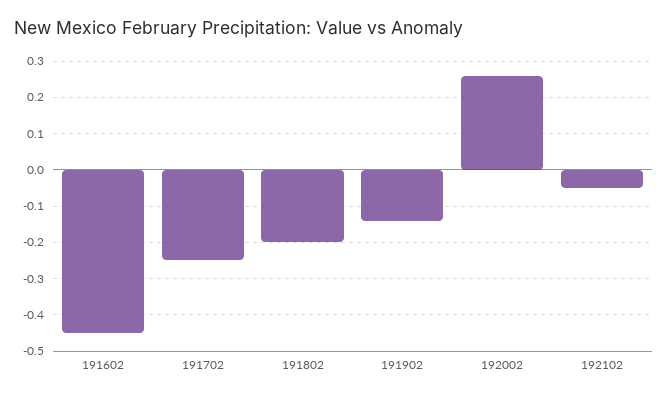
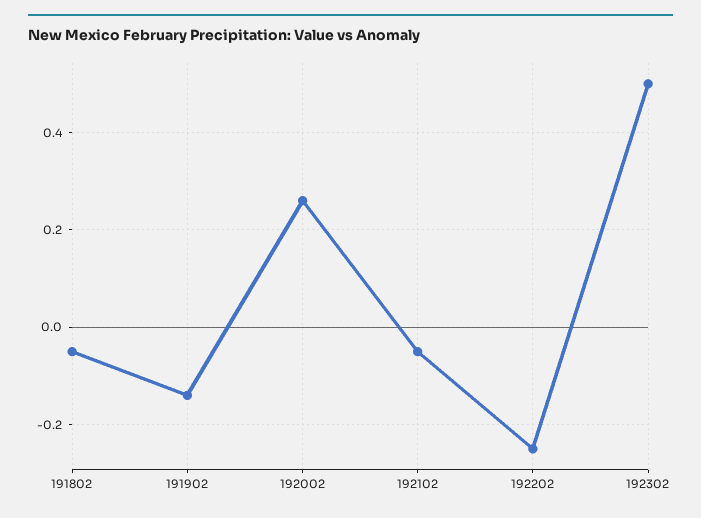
191602: -0.45 -> none
191702: -0.25 -> none
191802: -0.2 -> -0.05
192202: none -> -0.25
192302: none -> 0.5

